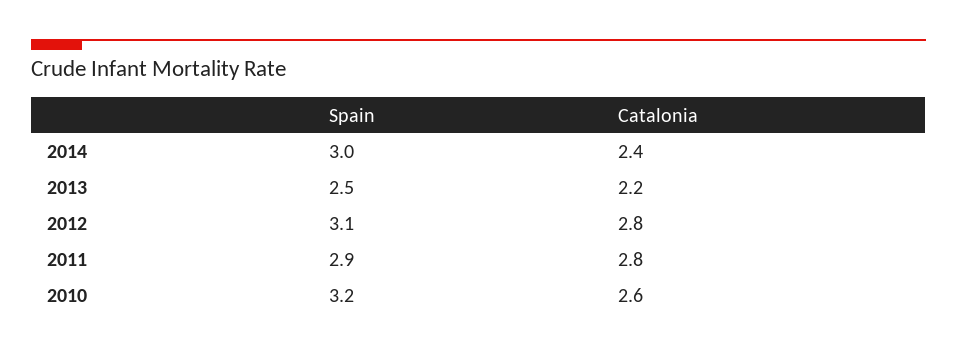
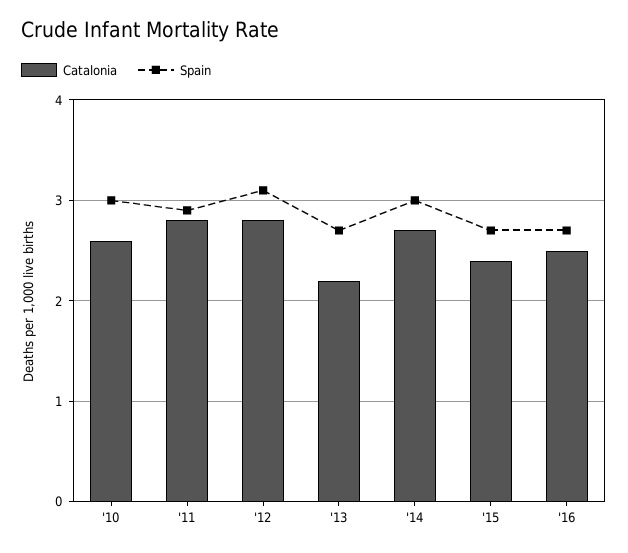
Catalonia, 2014: 2.4 -> 2.7
Spain, 2013: 2.5 -> 2.7
Spain, 2010: 3.2 -> 3
Catalonia, '15: none -> 2.4
Spain, '15: none -> 2.7
Catalonia, '16: none -> 2.5
Spain, '16: none -> 2.7

